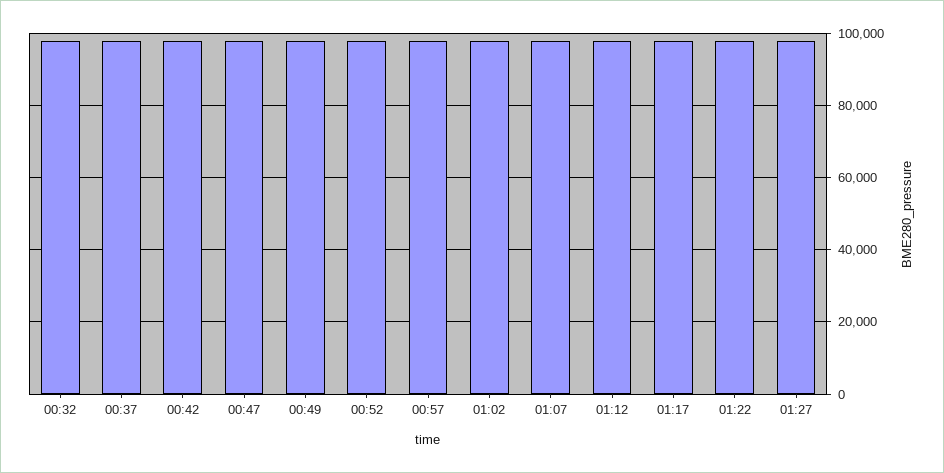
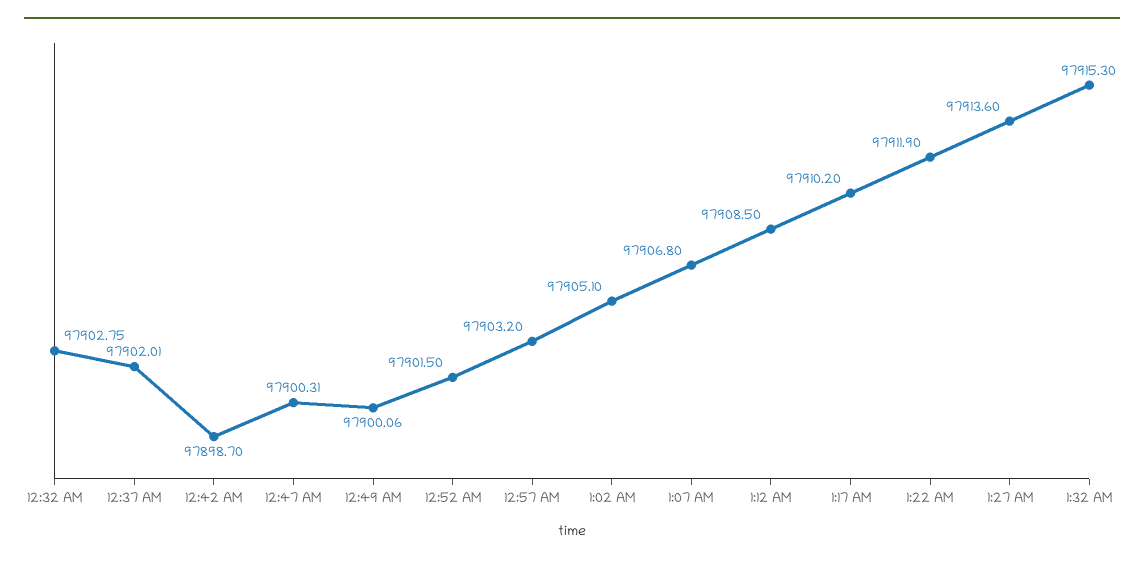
1:32 AM: none -> 97915.3

